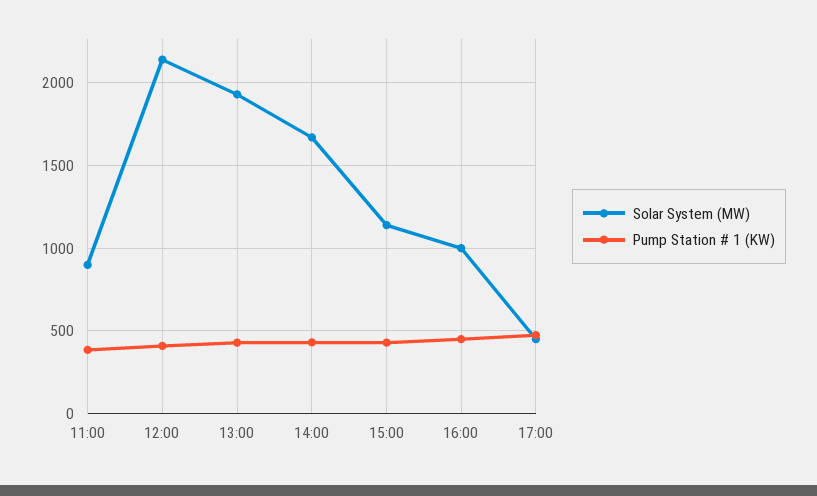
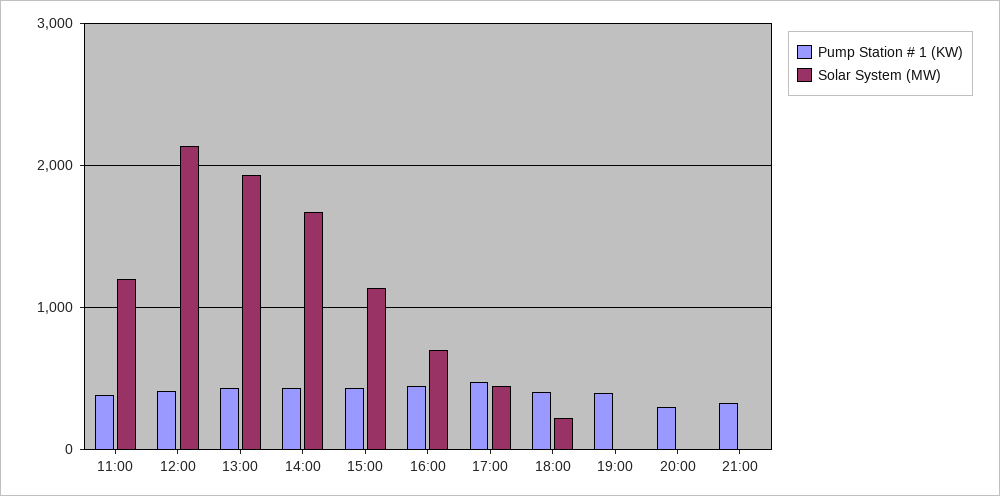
Solar System (MW), 11:00: 900 -> 1200
Solar System (MW), 16:00: 1000 -> 700
Pump Station # 1 (KW), 18:00: none -> 400
Solar System (MW), 18:00: none -> 200
Pump Station # 1 (KW), 19:00: none -> 400
Solar System (MW), 19:00: none -> 0
Pump Station # 1 (KW), 20:00: none -> 300
Solar System (MW), 20:00: none -> 0
Pump Station # 1 (KW), 21:00: none -> 300
Solar System (MW), 21:00: none -> 0

